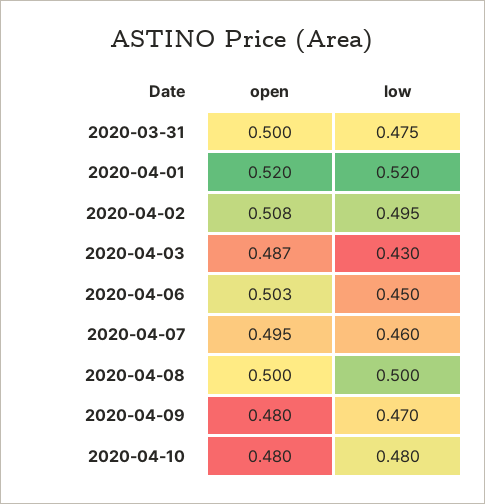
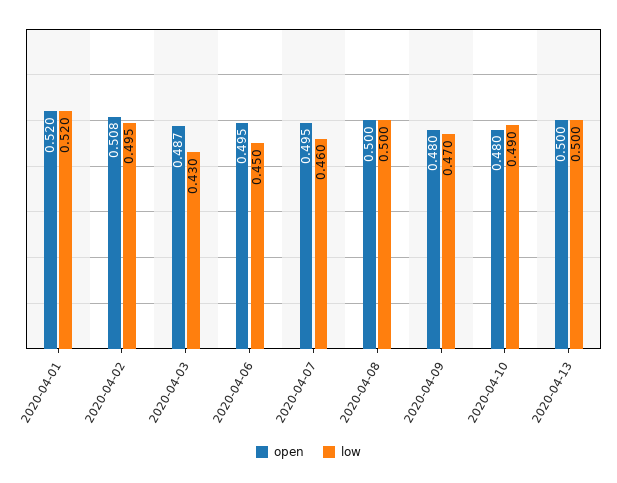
open, 2020-03-31: 0.5 -> none
low, 2020-03-31: 0.475 -> none
open, 2020-04-06: 0.503 -> 0.495
low, 2020-04-10: 0.48 -> 0.49
open, 2020-04-13: none -> 0.5
low, 2020-04-13: none -> 0.5

